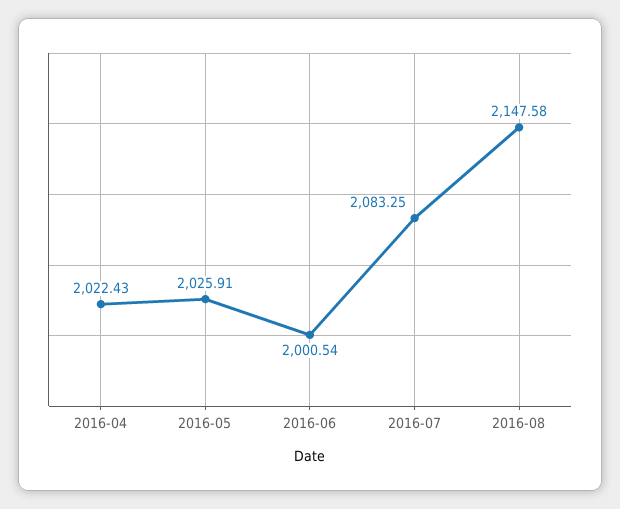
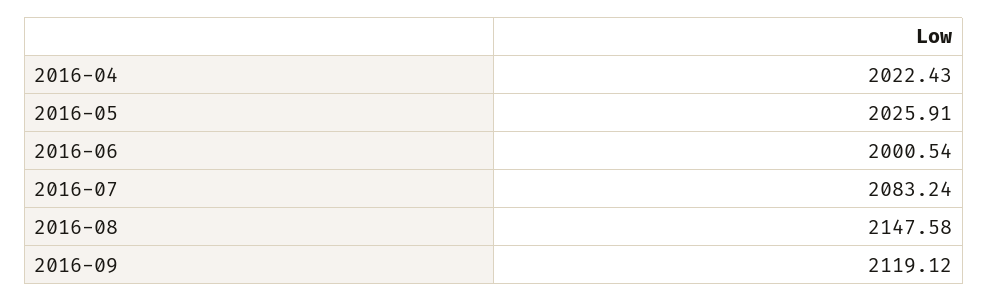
2016-07: 2083.25 -> 2083.24
2016-09: none -> 2119.12

